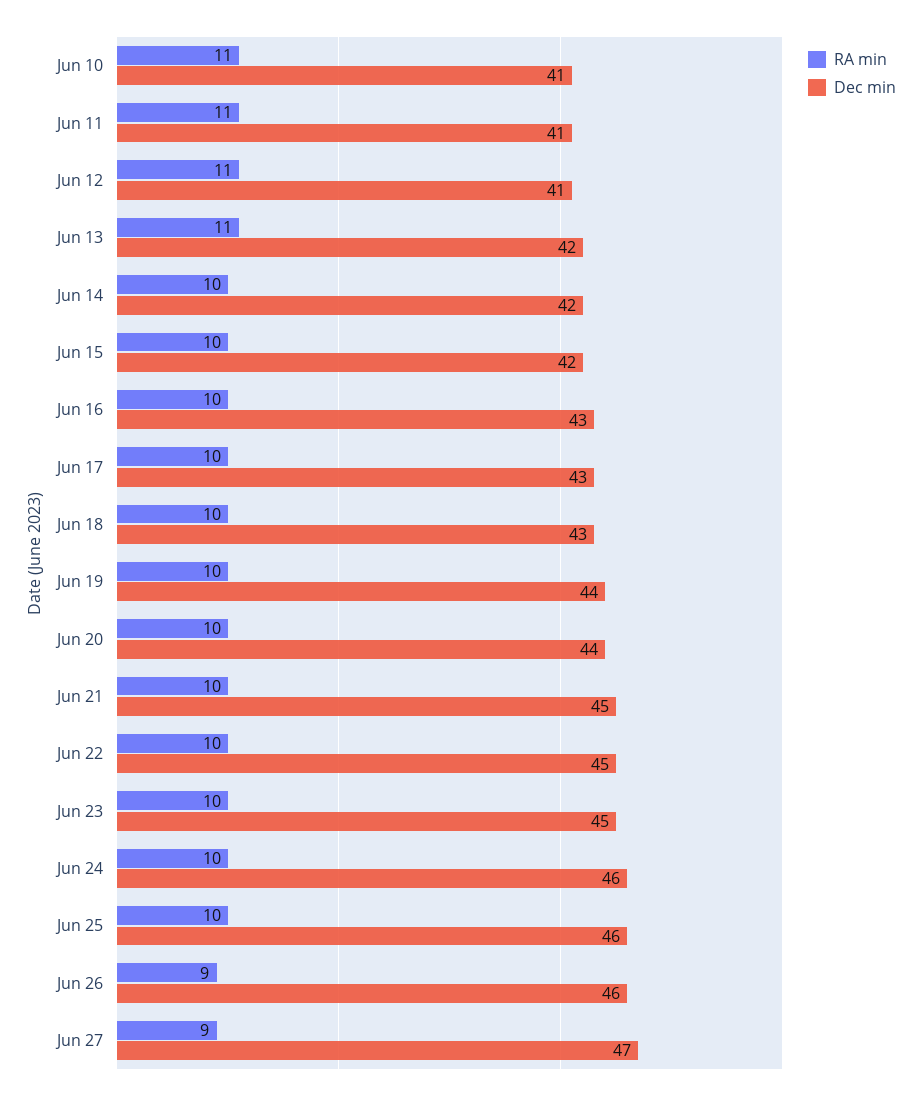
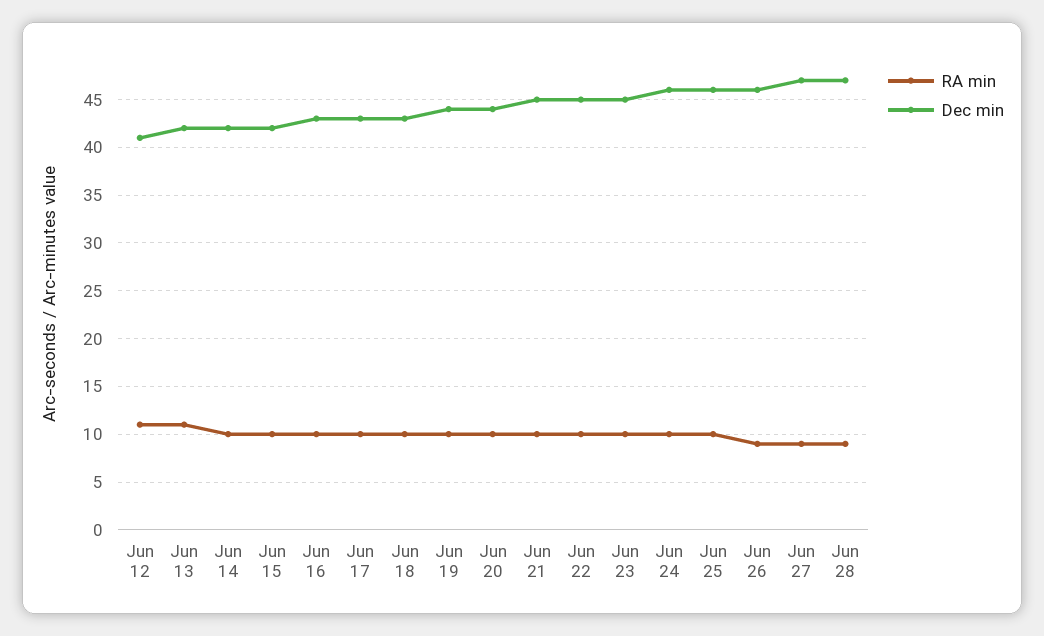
RA min, Jun 10: 11 -> none
Dec min, Jun 10: 41 -> none
RA min, Jun 11: 11 -> none
Dec min, Jun 11: 41 -> none
RA min, Jun 28: none -> 9
Dec min, Jun 28: none -> 47

